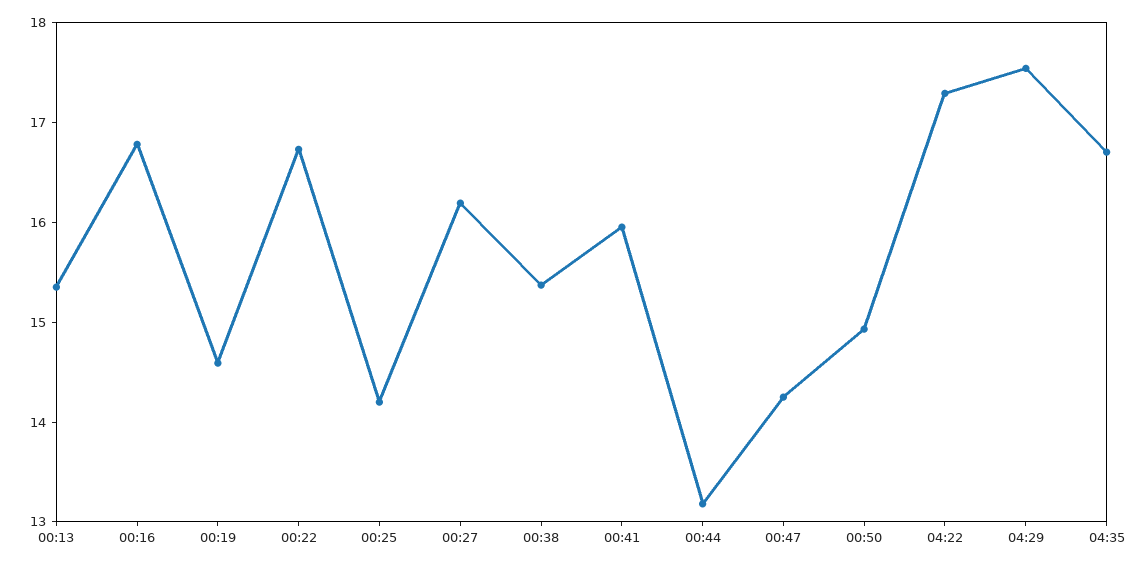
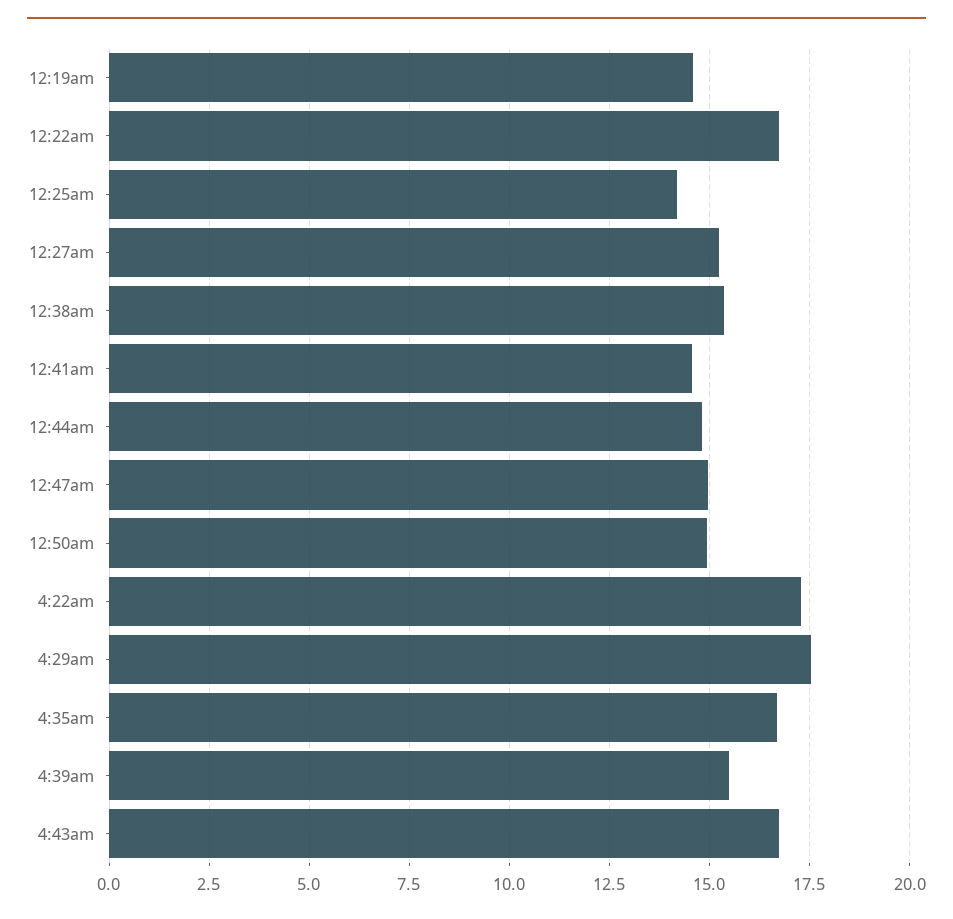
00:13: 15.4 -> none
00:16: 16.8 -> none
00:27: 16.2 -> 15.25
00:41: 16 -> 14.5
00:44: 13.2 -> 14.75
00:47: 14.2 -> 15
4:39am: none -> 15.5
4:43am: none -> 16.75

